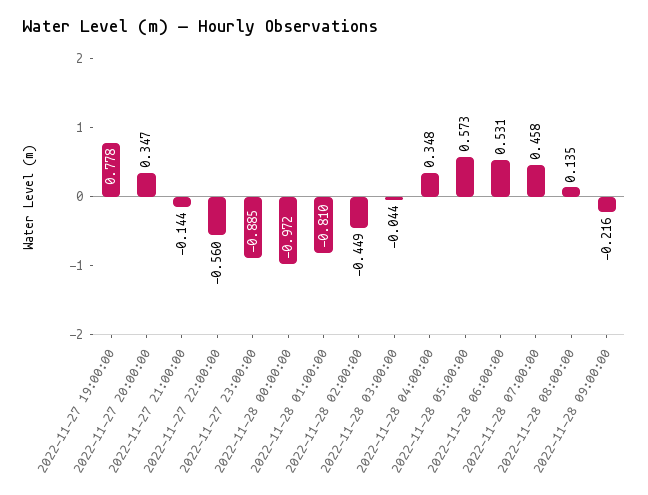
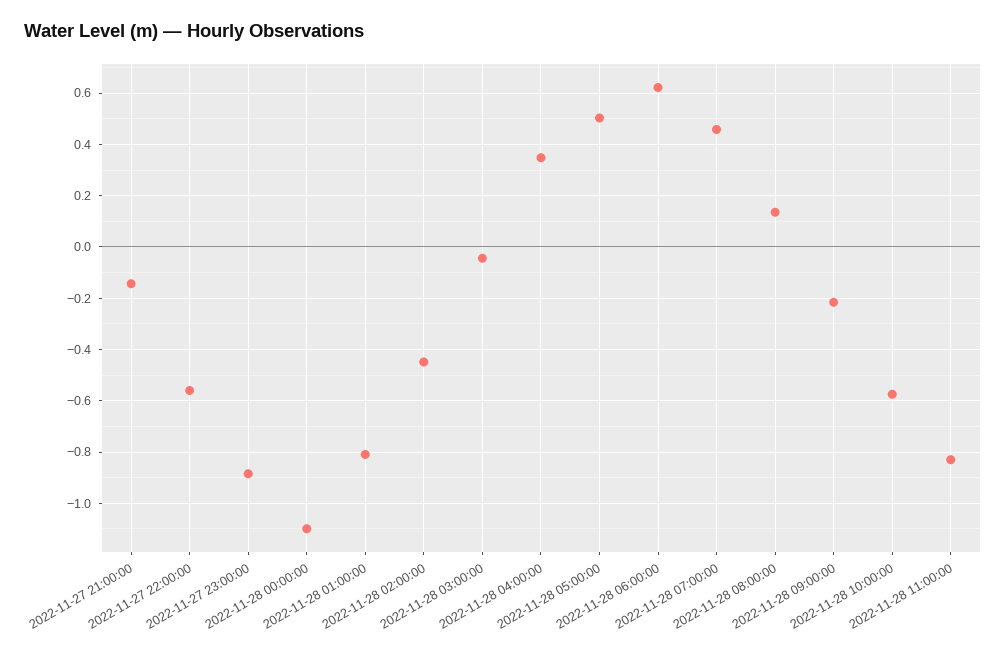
2022-11-27 19:00:00: 0.778 -> none
2022-11-27 20:00:00: 0.347 -> none
2022-11-28 00:00:00: -0.972 -> -1.1
2022-11-28 05:00:00: 0.573 -> 0.5
2022-11-28 06:00:00: 0.531 -> 0.625
2022-11-28 10:00:00: none -> -0.575
2022-11-28 11:00:00: none -> -0.825

